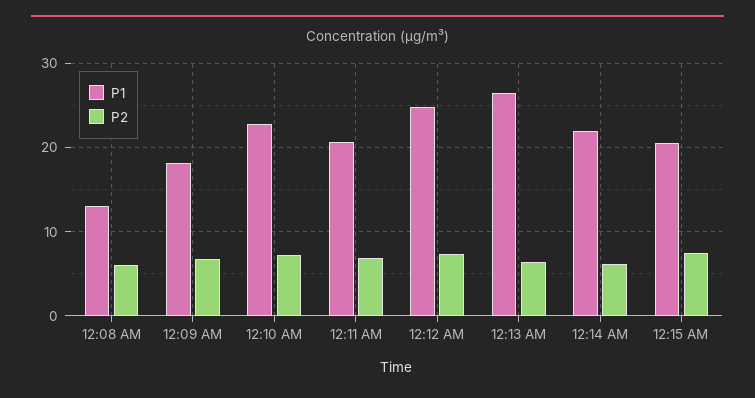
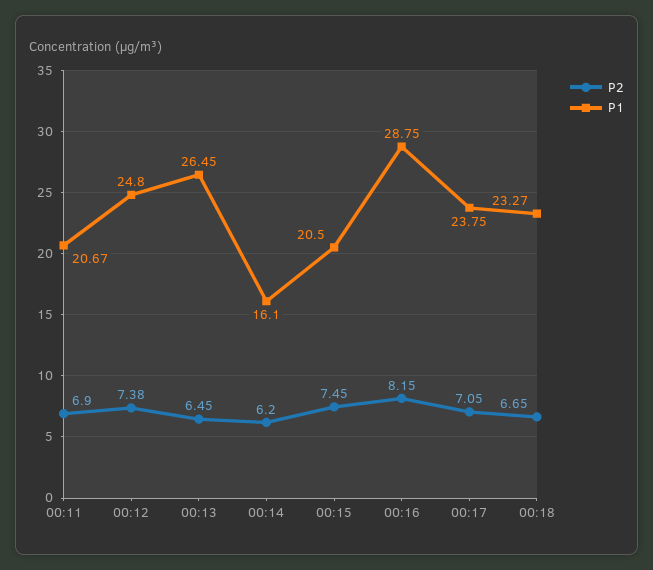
P1, 12:08 AM: 13 -> none
P2, 12:08 AM: 6 -> none
P1, 12:09 AM: 18 -> none
P2, 12:09 AM: 7 -> none
P1, 12:10 AM: 23 -> none
P2, 12:10 AM: 7 -> none
P1, 12:14 AM: 22 -> 16.1
P2, 00:16: none -> 8.15
P1, 00:16: none -> 28.75
P2, 00:17: none -> 7.05
P1, 00:17: none -> 23.75
P2, 00:18: none -> 6.65
P1, 00:18: none -> 23.27

